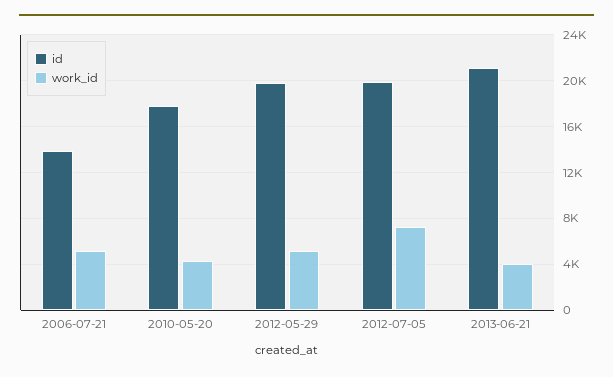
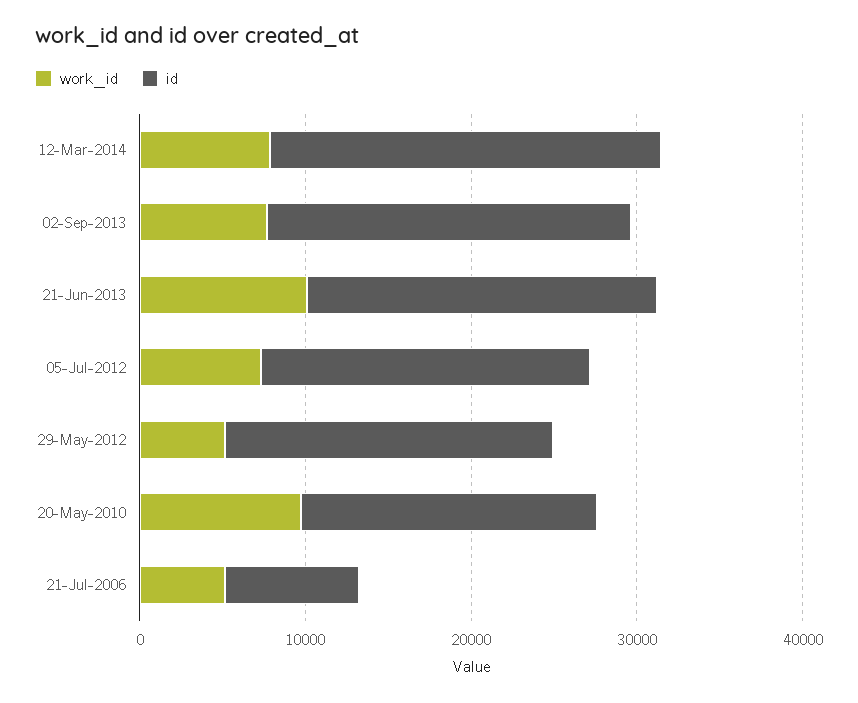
id, 2006-07-21: 14000 -> 8000
work_id, 2010-05-20: 4000 -> 10000
work_id, 2013-06-21: 4000 -> 10000
work_id, 12-Mar-2014: none -> 8000
id, 12-Mar-2014: none -> 24000
work_id, 02-Sep-2013: none -> 8000
id, 02-Sep-2013: none -> 22000

